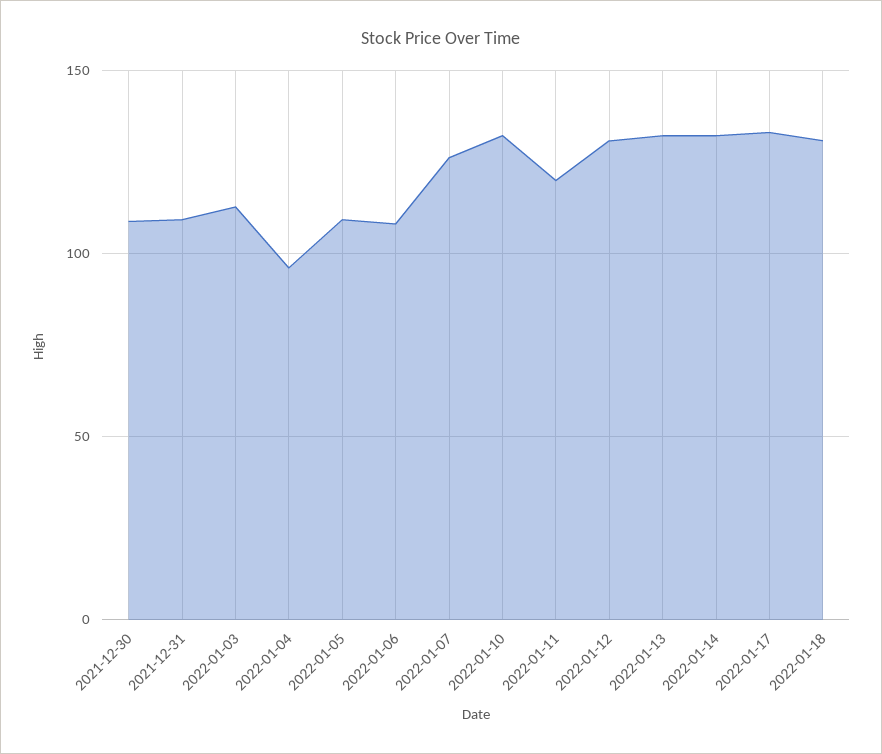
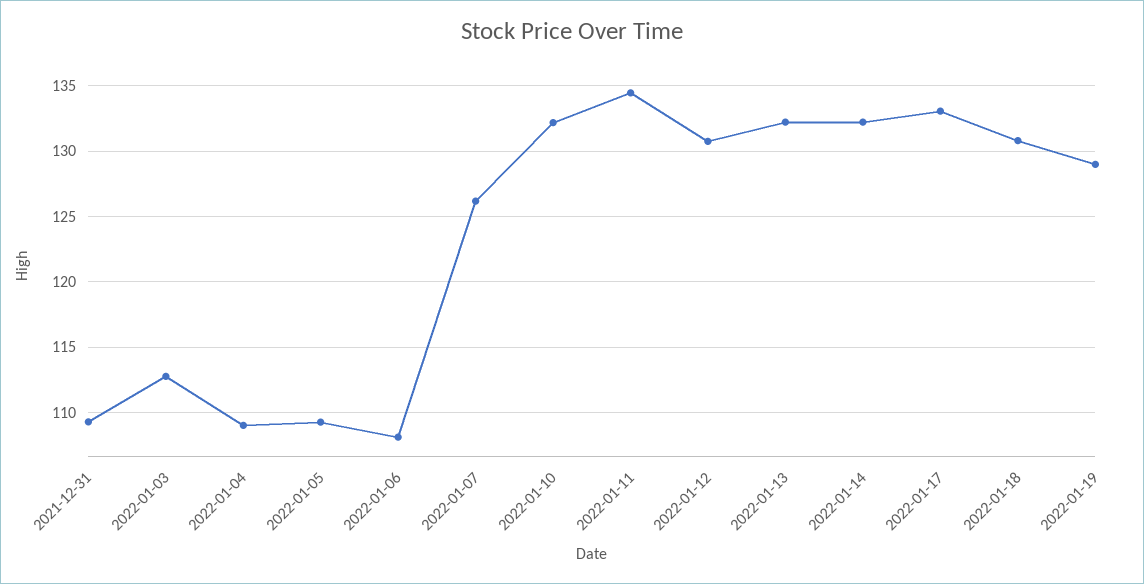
2021-12-30: 110 -> none
2022-01-04: 95 -> 109
2022-01-11: 120 -> 134.5
2022-01-19: none -> 129

